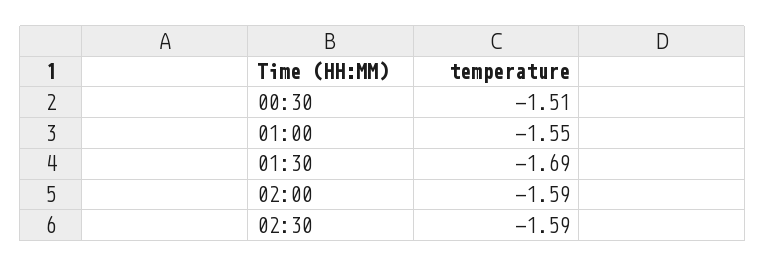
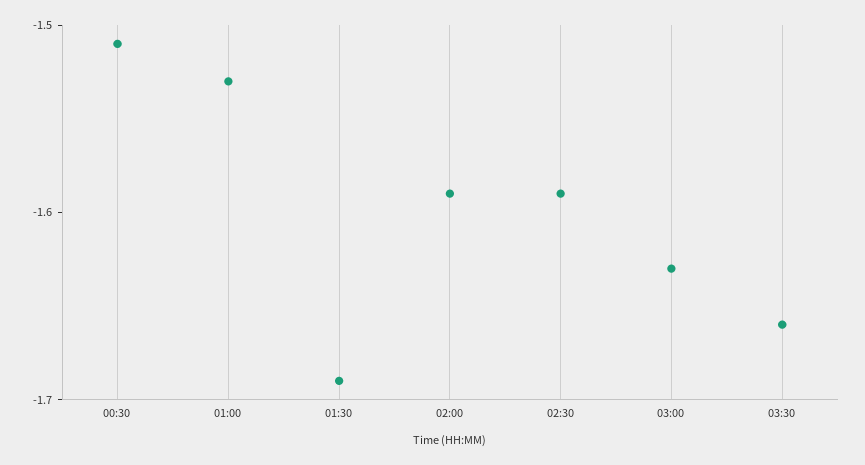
01:00: -1.55 -> -1.53
03:00: none -> -1.63
03:30: none -> -1.66

